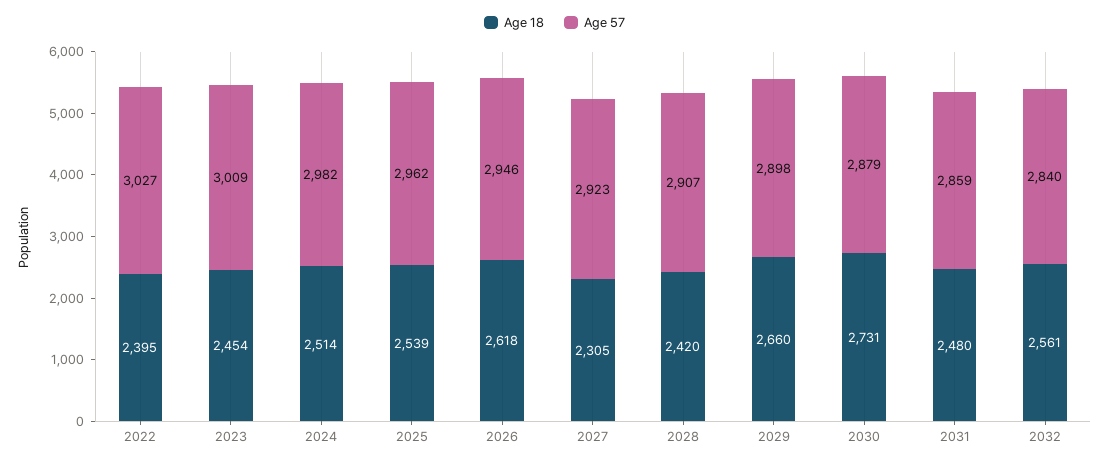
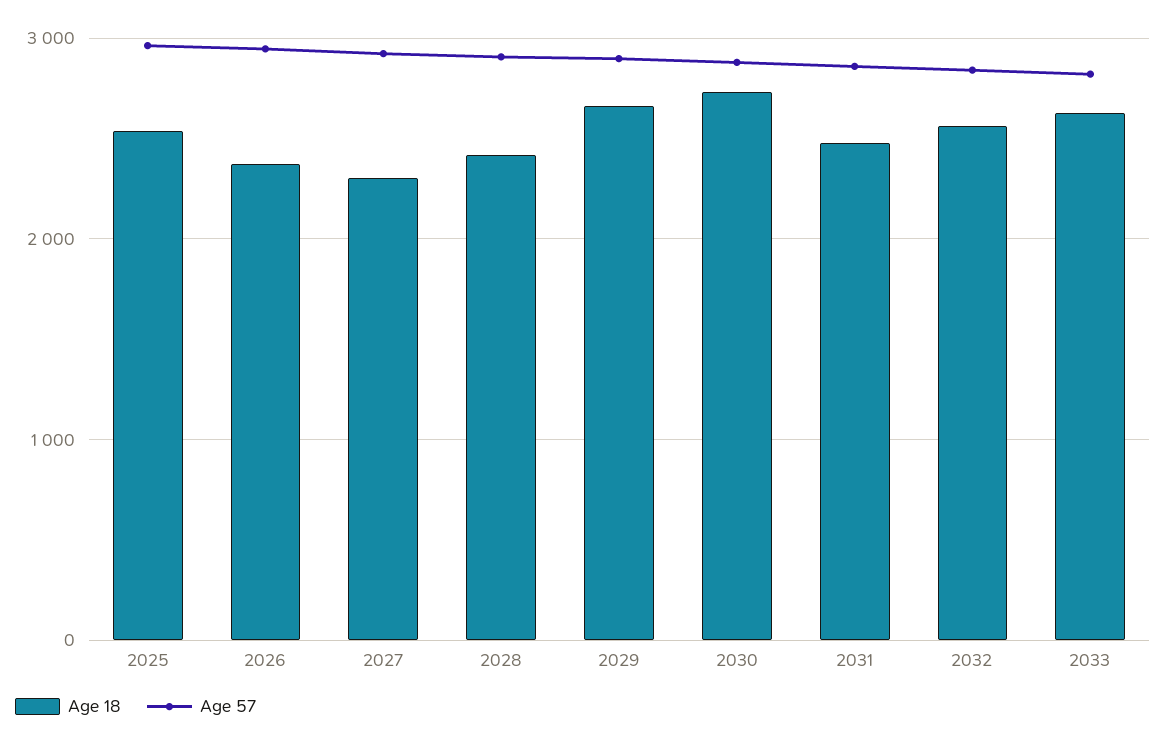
Age 18, 2022: 2395 -> none
Age 57, 2022: 3027 -> none
Age 18, 2023: 2454 -> none
Age 57, 2023: 3009 -> none
Age 18, 2024: 2514 -> none
Age 57, 2024: 2982 -> none
Age 18, 2026: 2618 -> 2400
Age 18, 2033: none -> 2600
Age 57, 2033: none -> 2800

